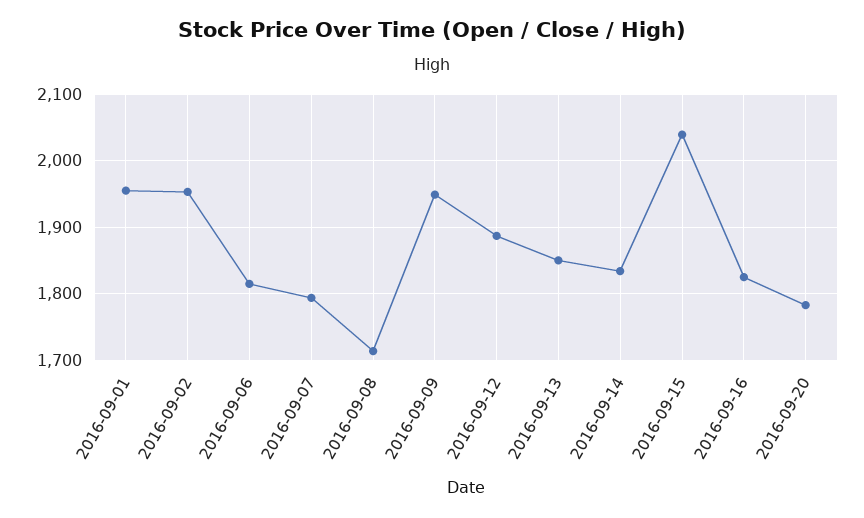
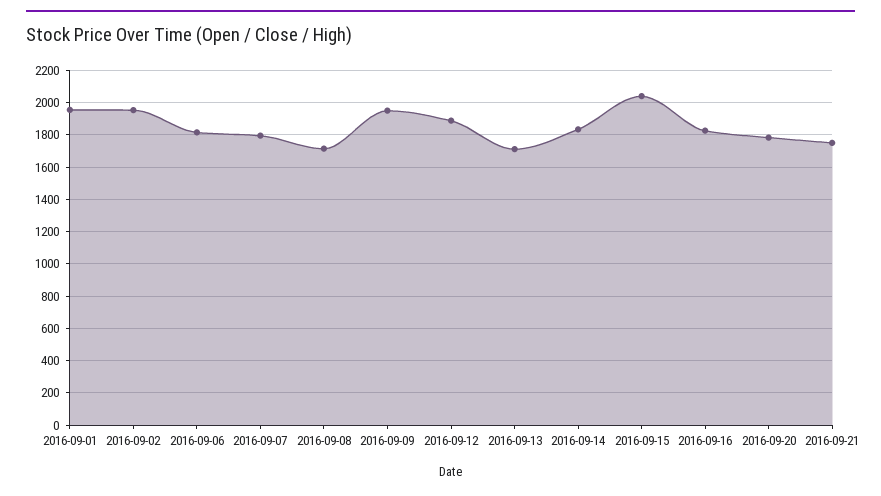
2016-09-13: 1850 -> 1700
2016-09-21: none -> 1750

